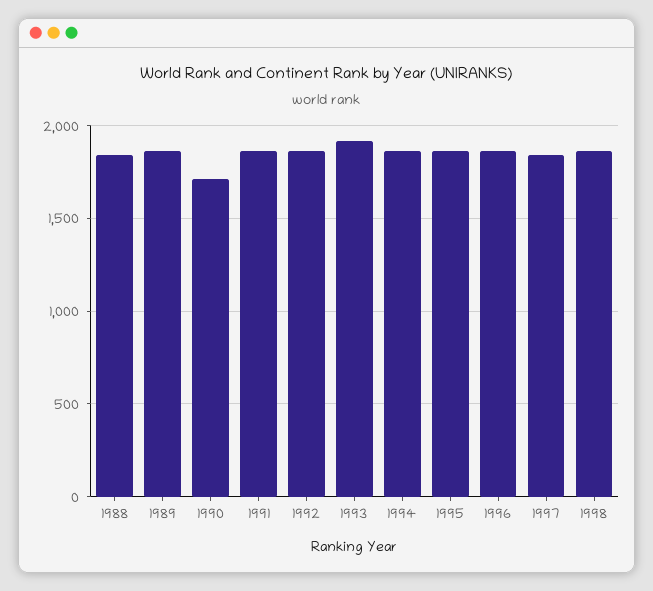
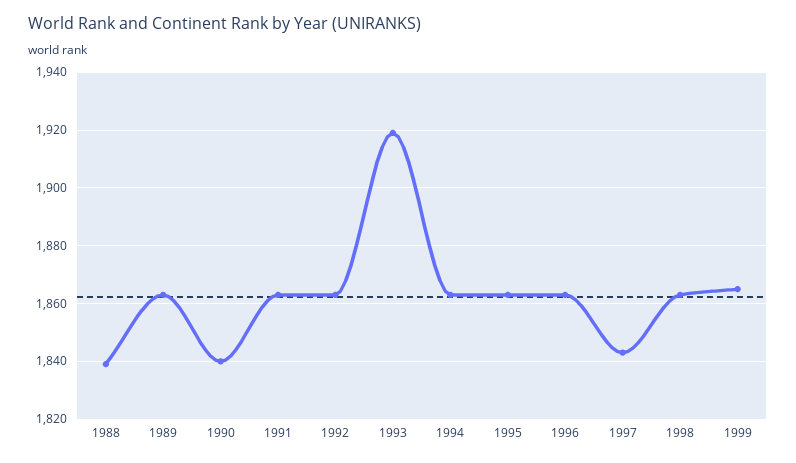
1990: 1700 -> 1840
1999: none -> 1865

